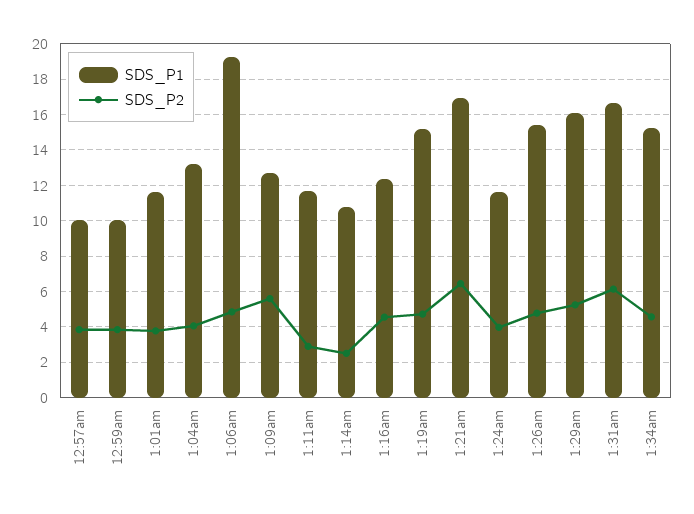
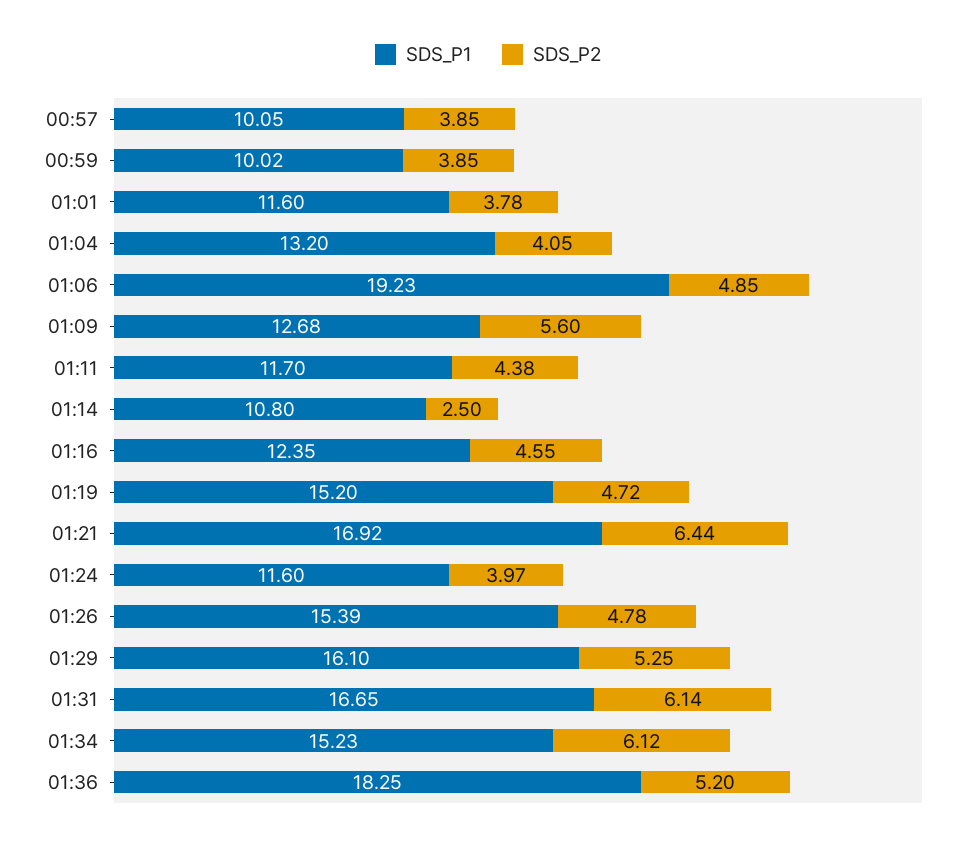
SDS_P2, 1:11am: 3 -> 4.38
SDS_P2, 1:34am: 4.5 -> 6.12
SDS_P1, 01:36: none -> 18.25
SDS_P2, 01:36: none -> 5.2

